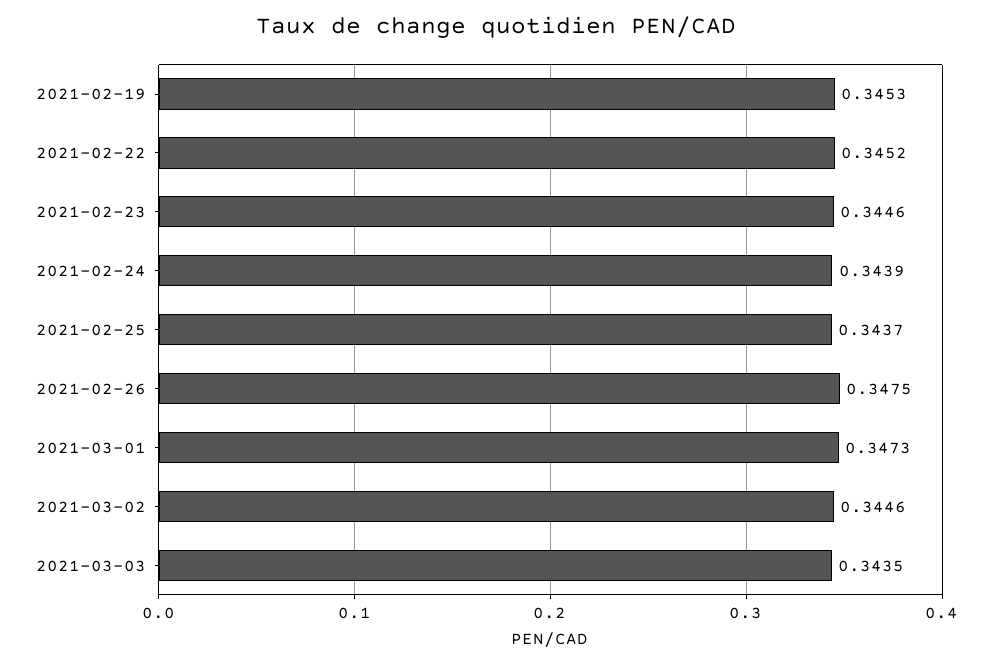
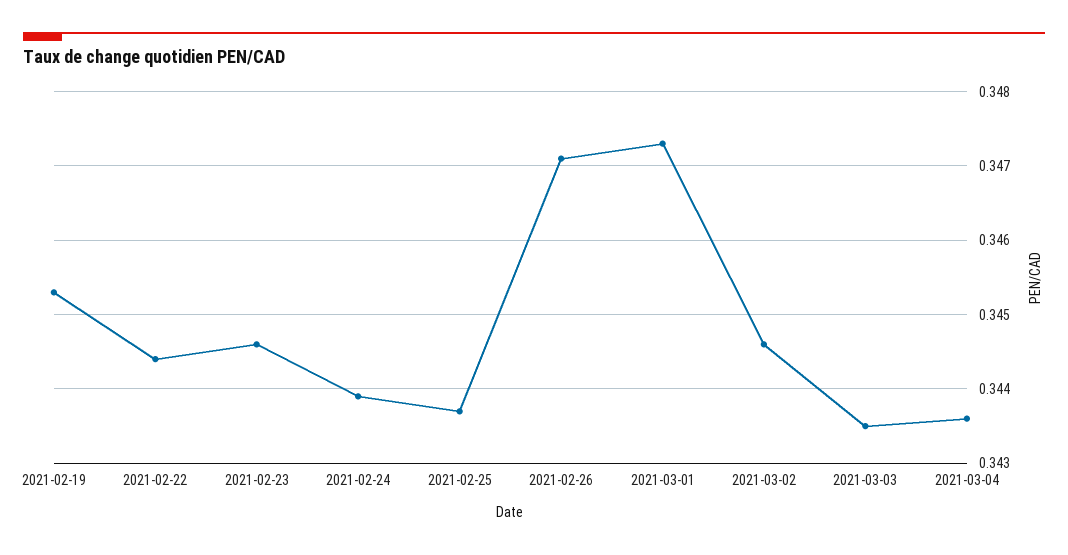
2021-02-22: 0.3452 -> 0.3444
2021-02-26: 0.3475 -> 0.3471
2021-03-04: none -> 0.3436

